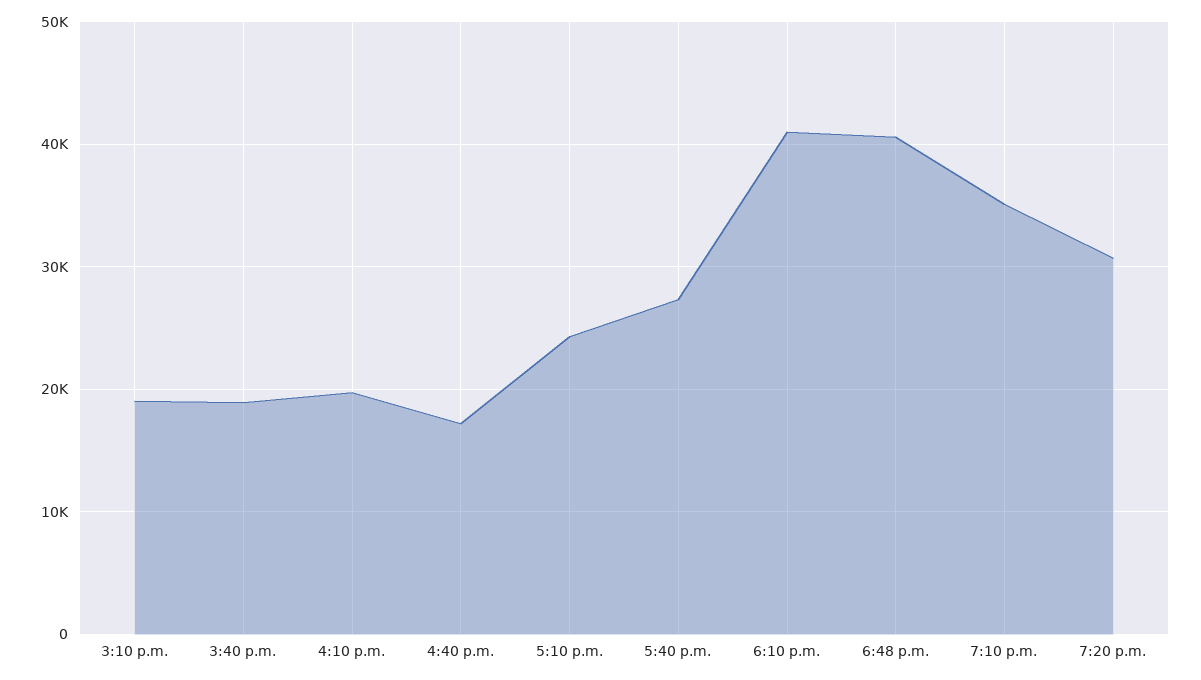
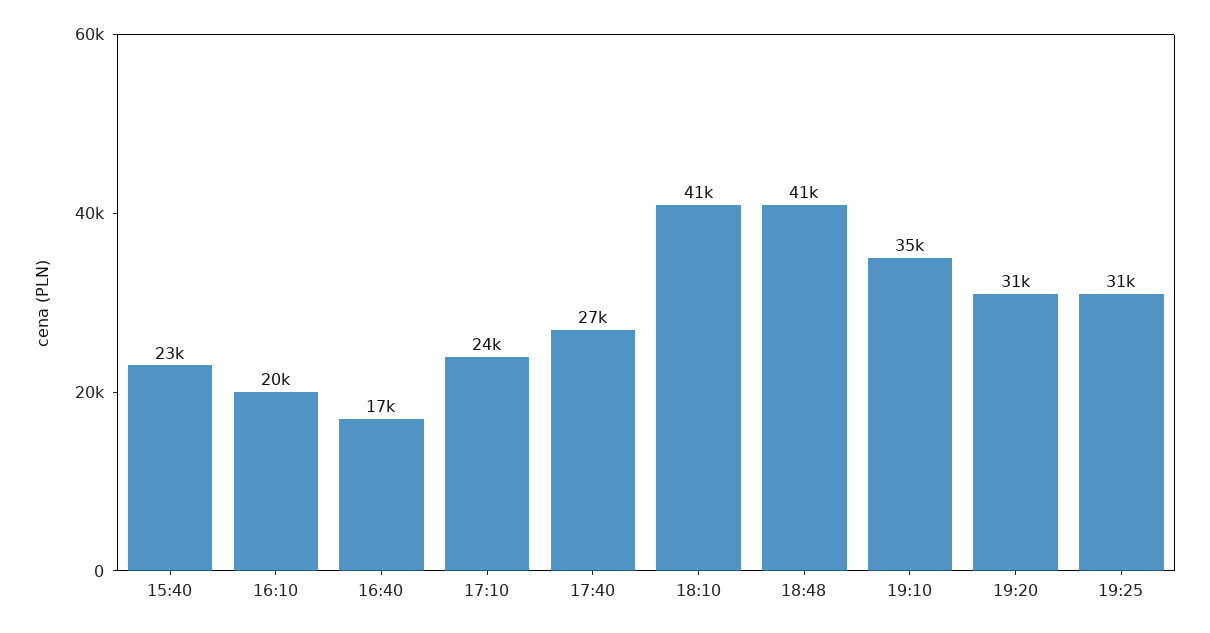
3:10 p.m.: 19000 -> none
3:40 p.m.: 19000 -> 23000
19:25: none -> 31000

